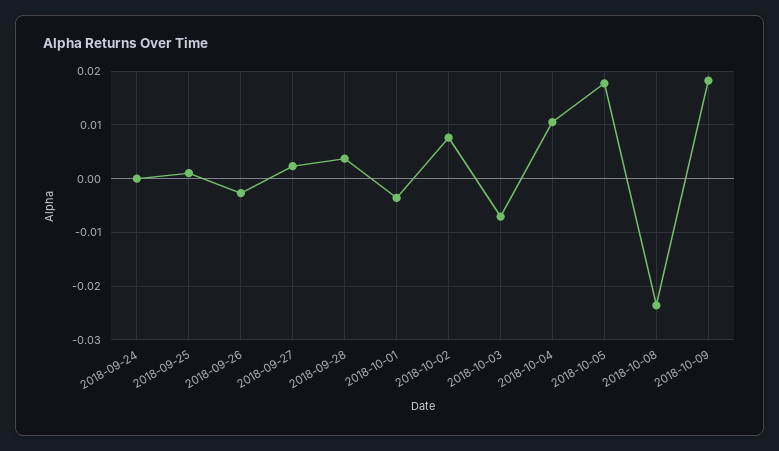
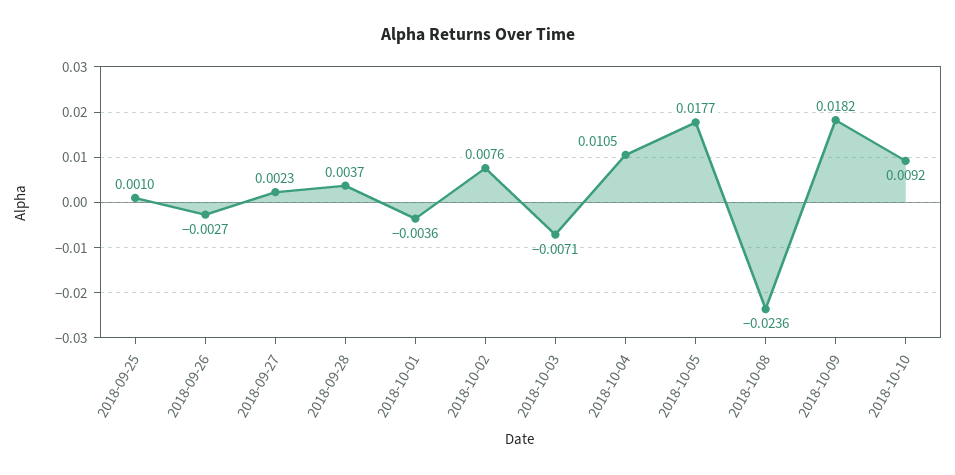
2018-09-24: 0 -> none
2018-10-10: none -> 0.0092

